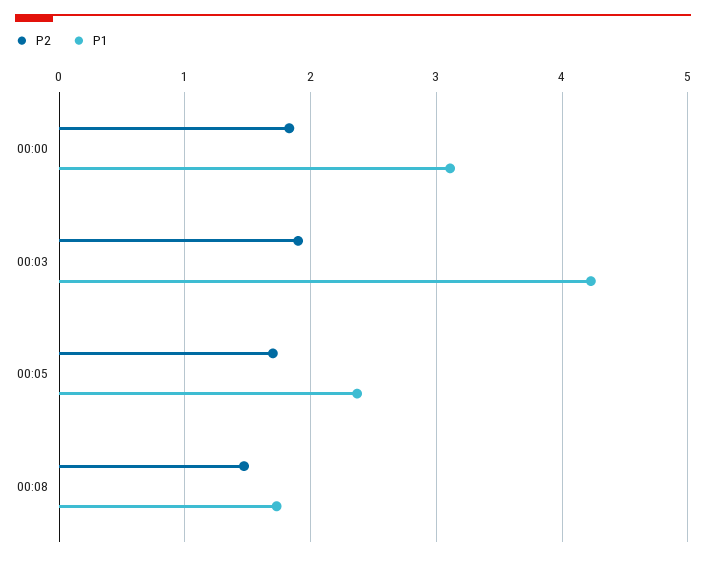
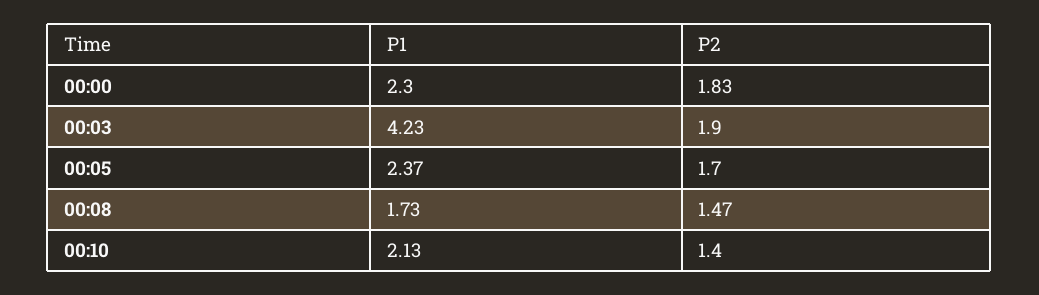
P1, 00:00: 3.1 -> 2.3
P1, 00:10: none -> 2.13
P2, 00:10: none -> 1.4

